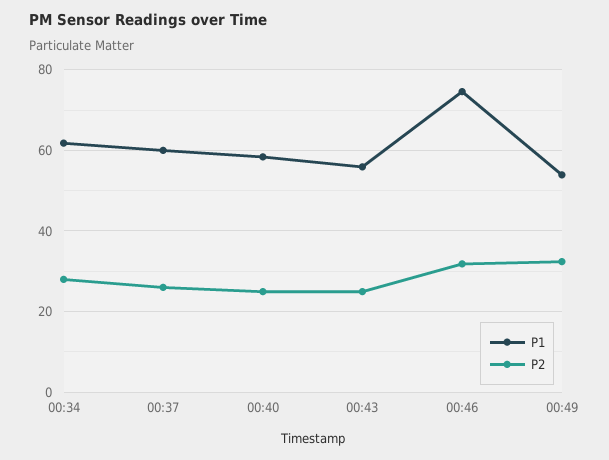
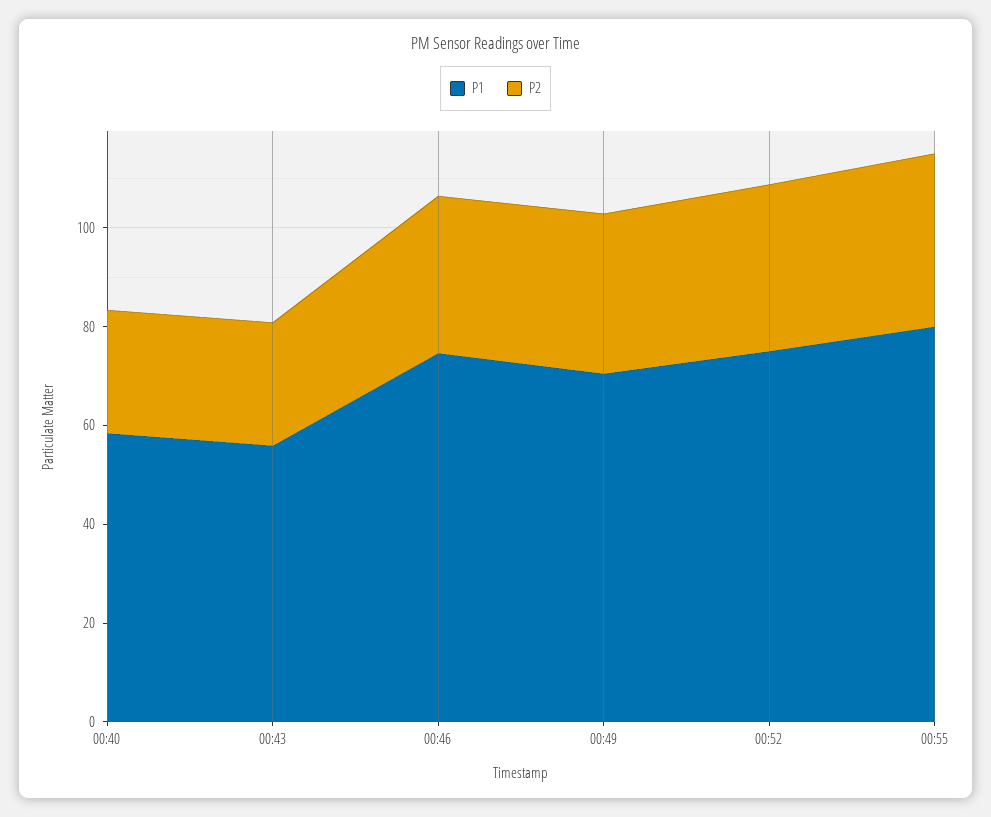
P1, 00:34: 62 -> none
P2, 00:34: 28 -> none
P1, 00:37: 60 -> none
P2, 00:37: 26 -> none
P1, 00:49: 54 -> 70
P1, 00:52: none -> 75
P2, 00:52: none -> 35
P1, 00:55: none -> 80
P2, 00:55: none -> 35

